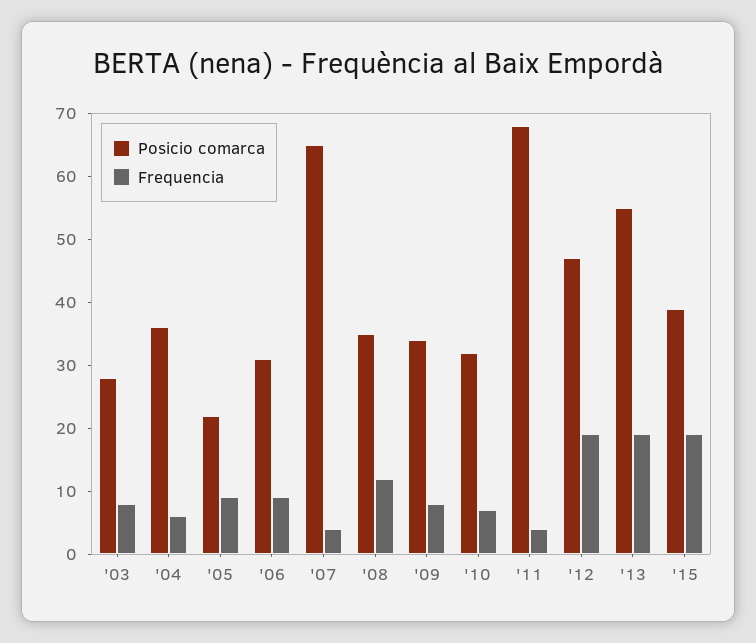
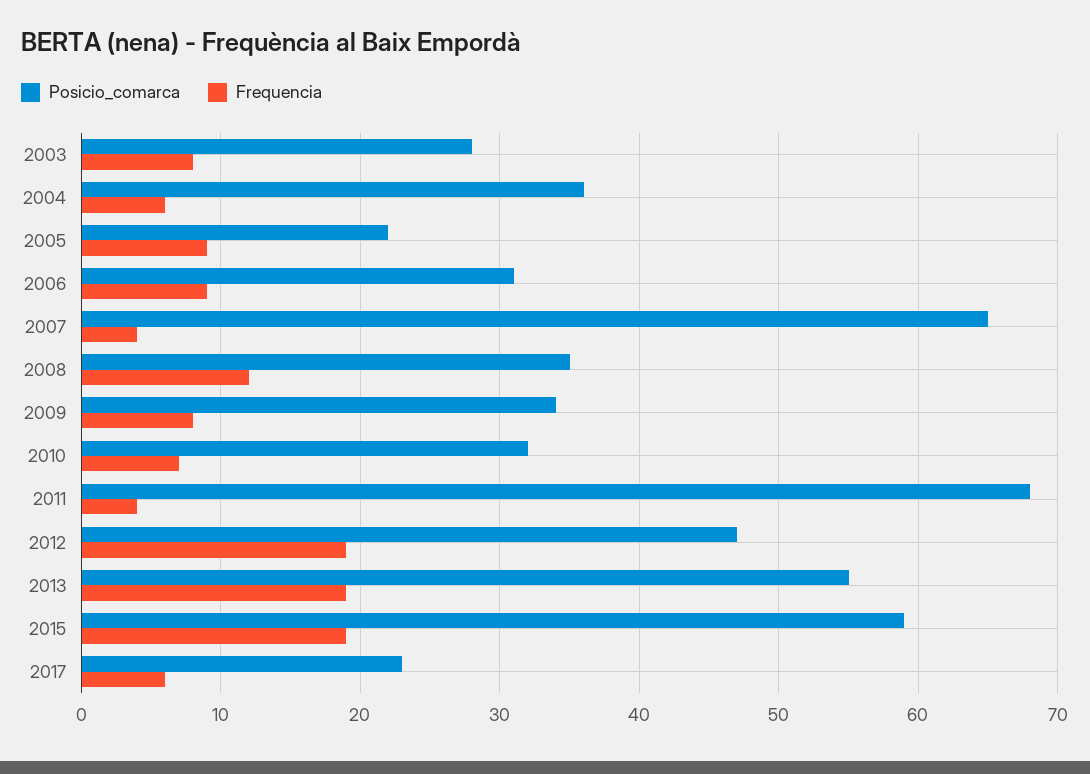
Posicio comarca, '15: 40 -> 59
Posicio comarca, 2017: none -> 23
Frequencia, 2017: none -> 6

